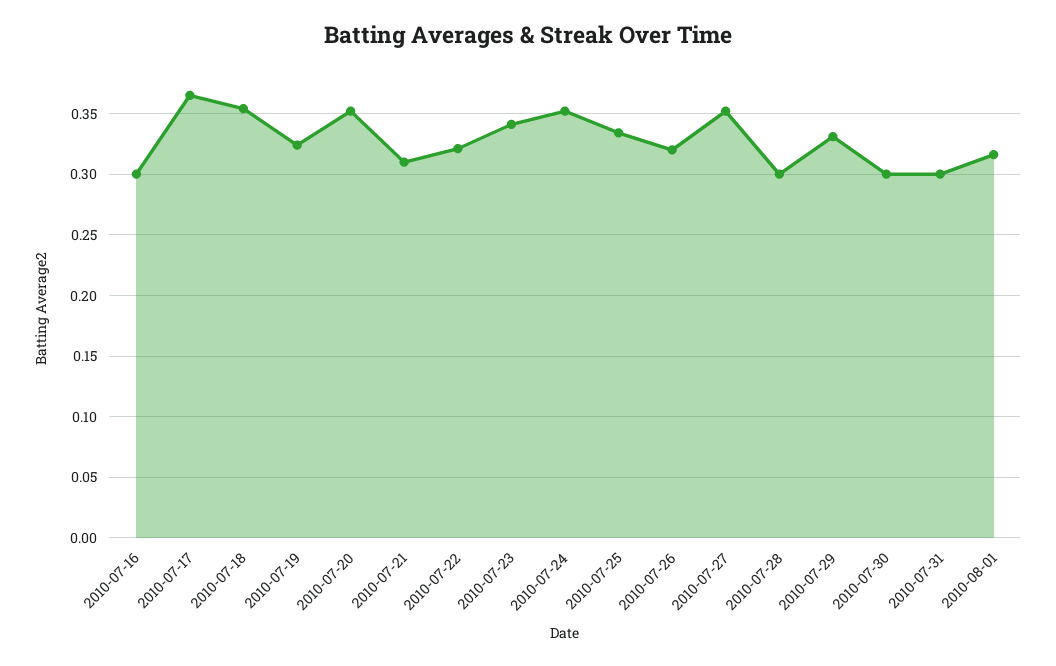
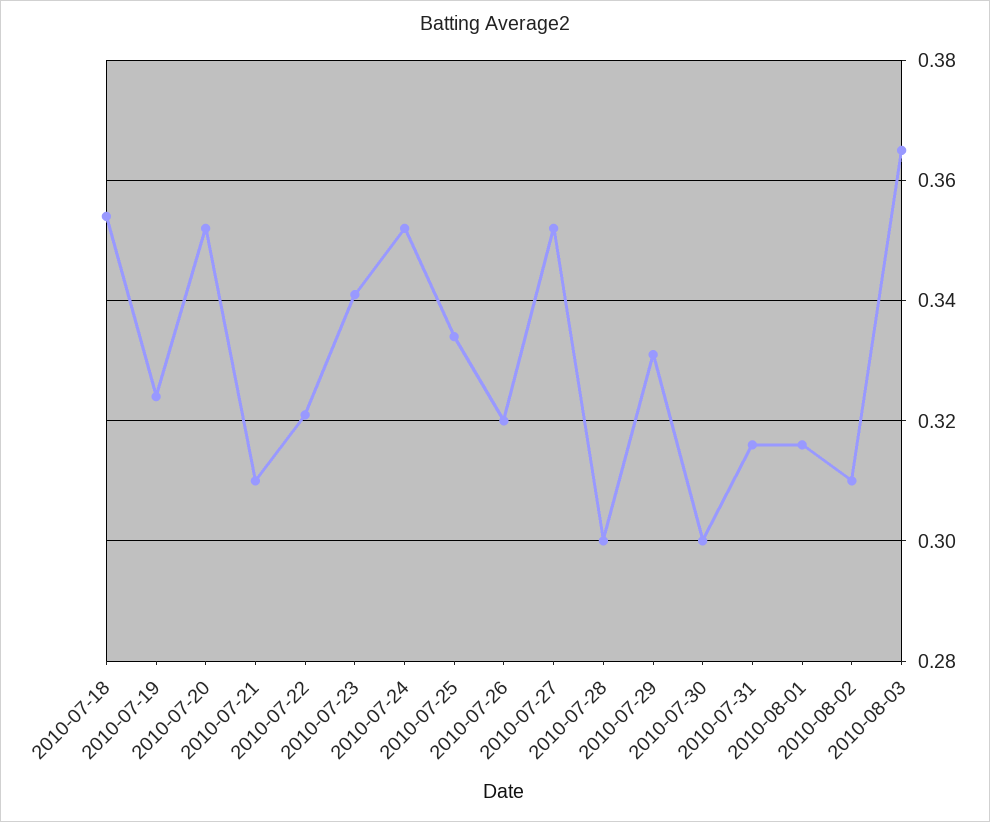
2010-07-16: 0.3 -> none
2010-07-17: 0.365 -> none
2010-07-31: 0.3 -> 0.315
2010-08-02: none -> 0.31
2010-08-03: none -> 0.365

